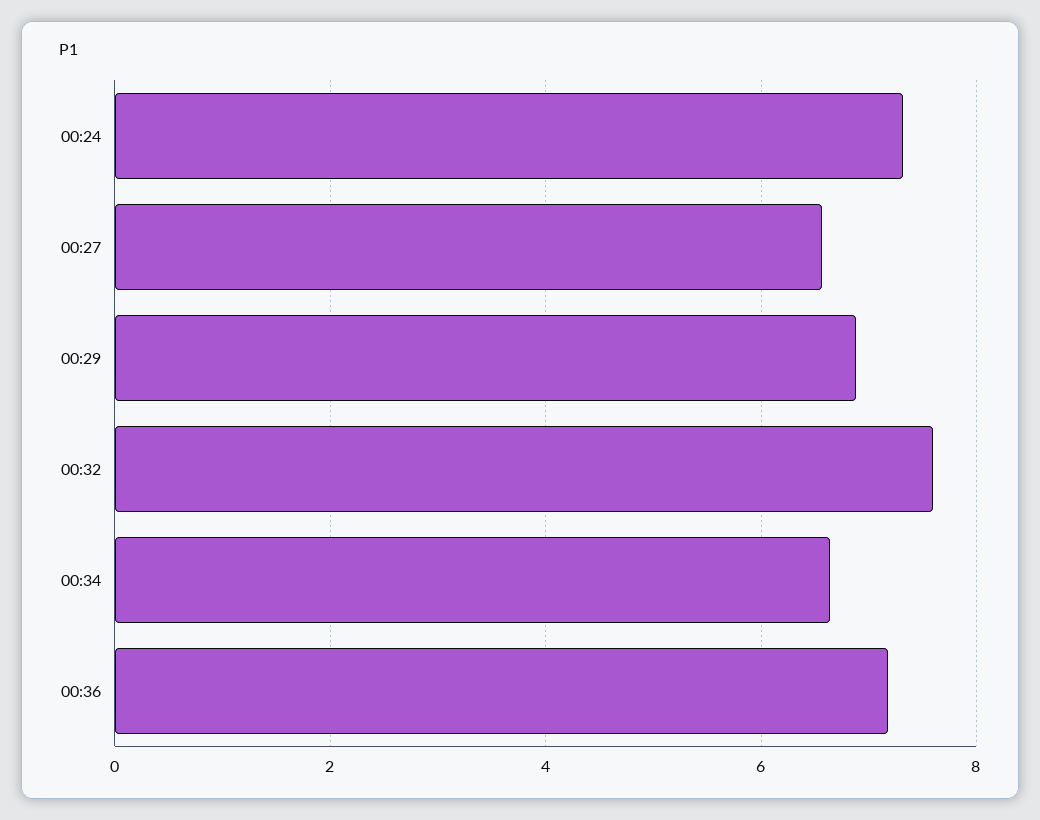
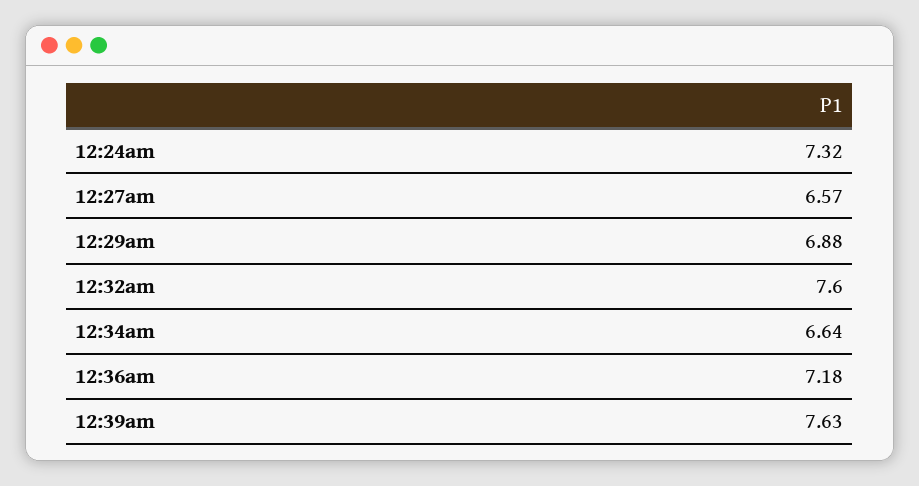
12:39am: none -> 7.63

